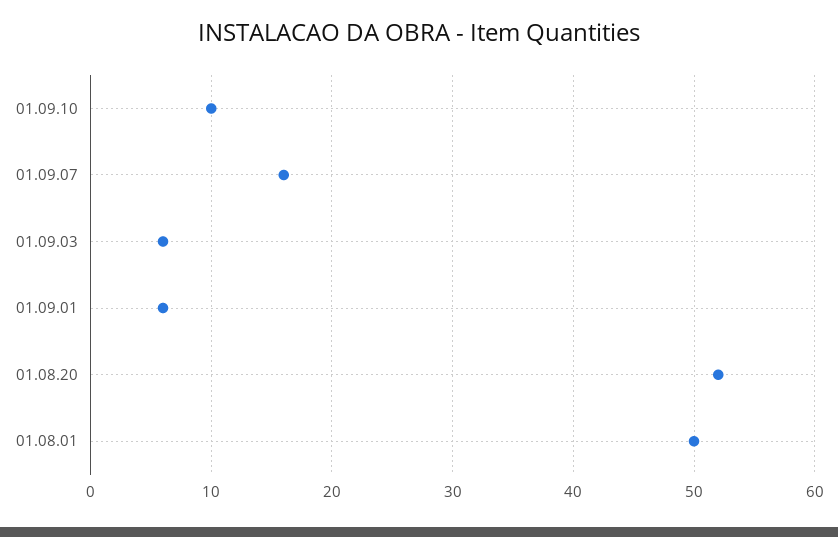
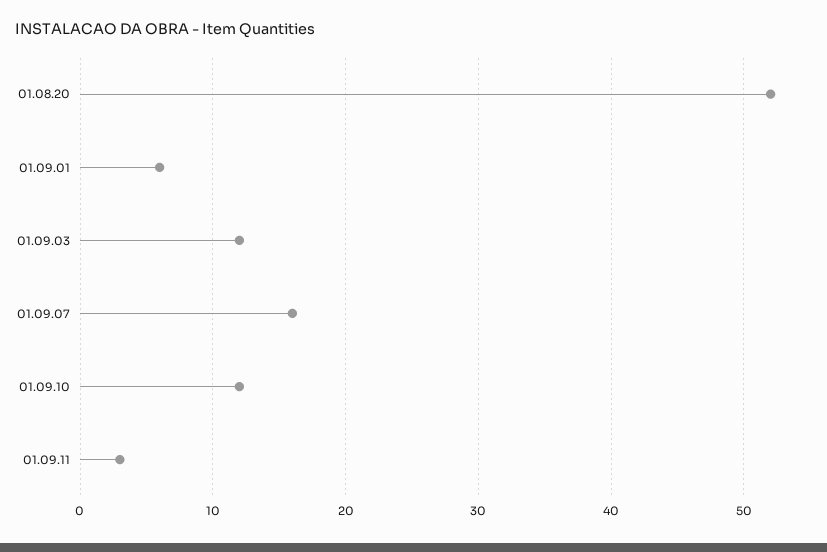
01.09.10: 10 -> 12
01.09.03: 6 -> 12
01.08.01: 50 -> none
01.09.11: none -> 3

